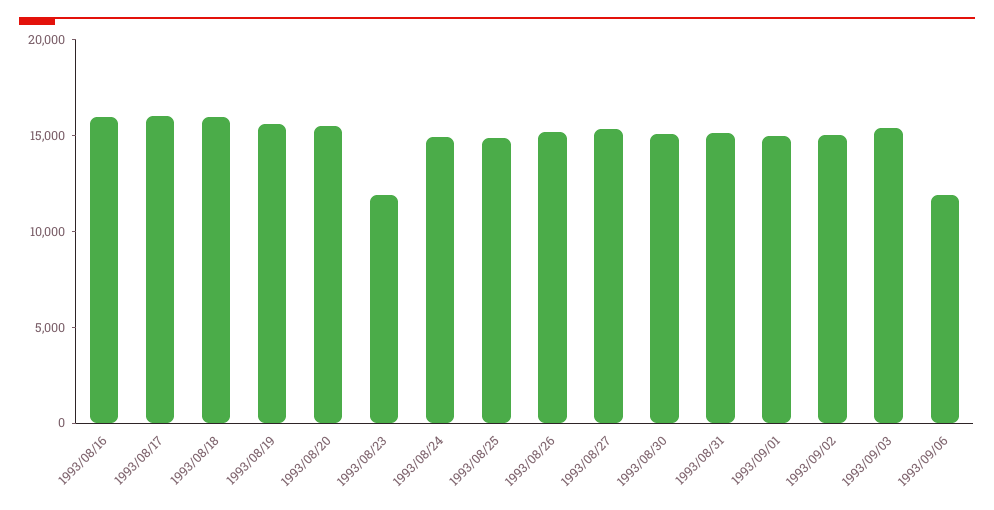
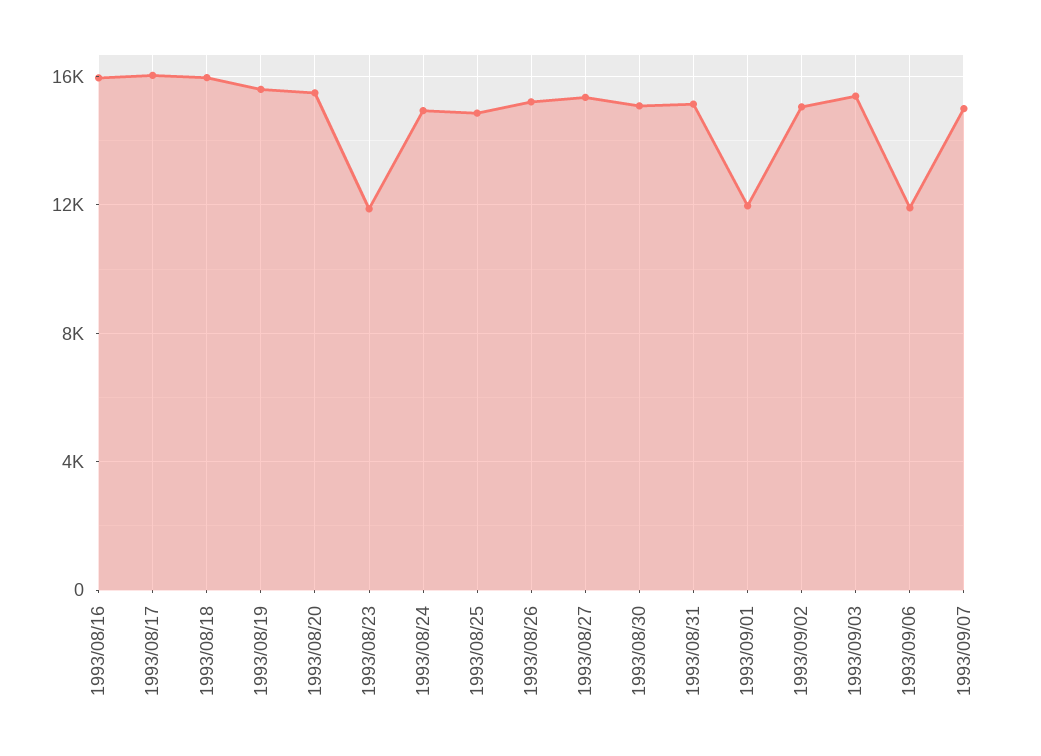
1993/09/01: 15000 -> 12000
1993/09/07: none -> 15000

